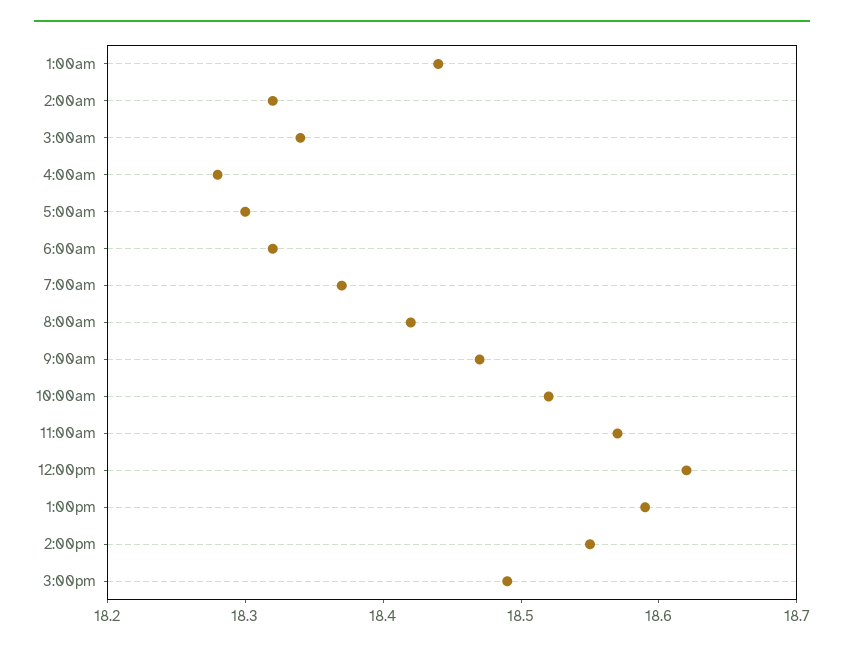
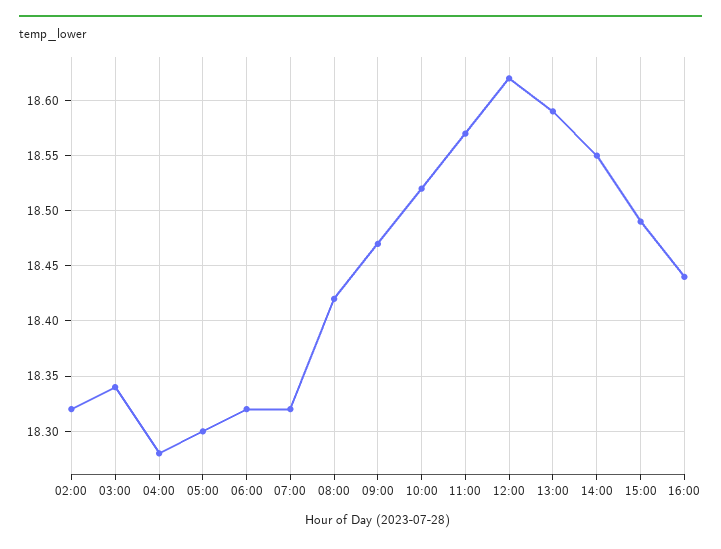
1:00am: 18.44 -> none
7:00am: 18.37 -> 18.32
16:00: none -> 18.44

